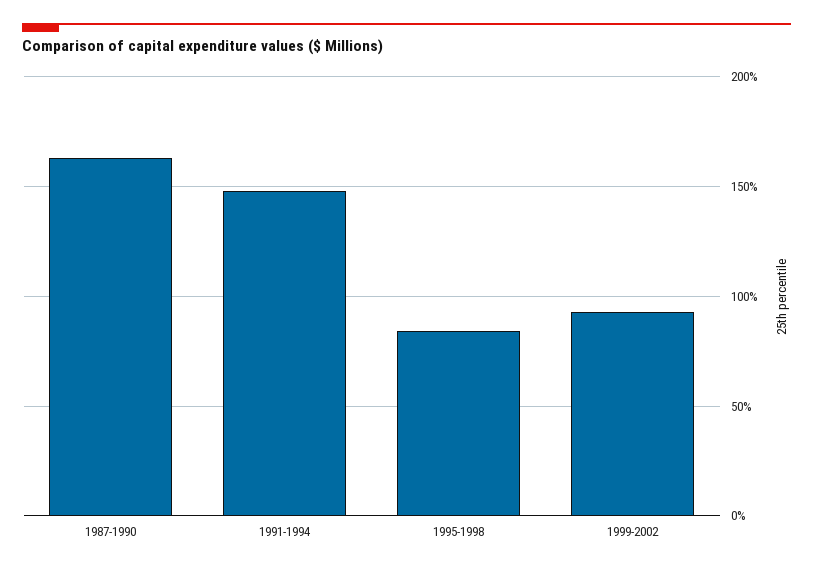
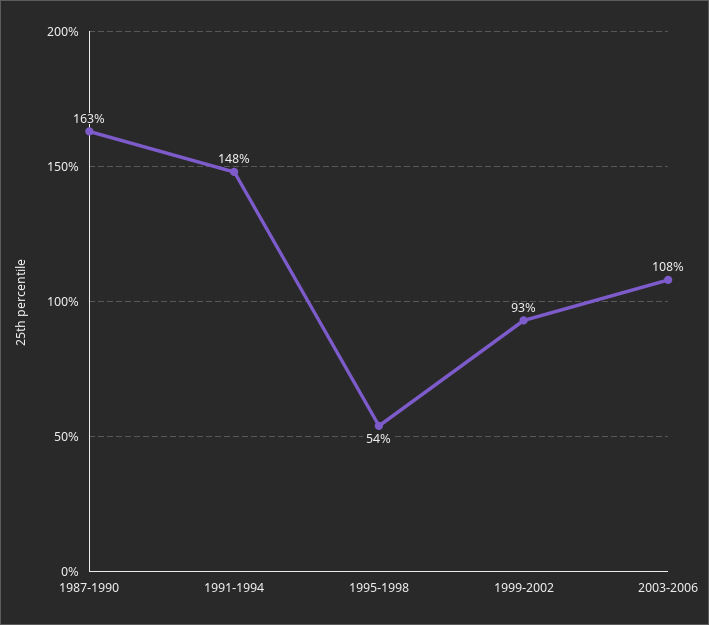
1995-1998: 85 -> 54
2003-2006: none -> 108

